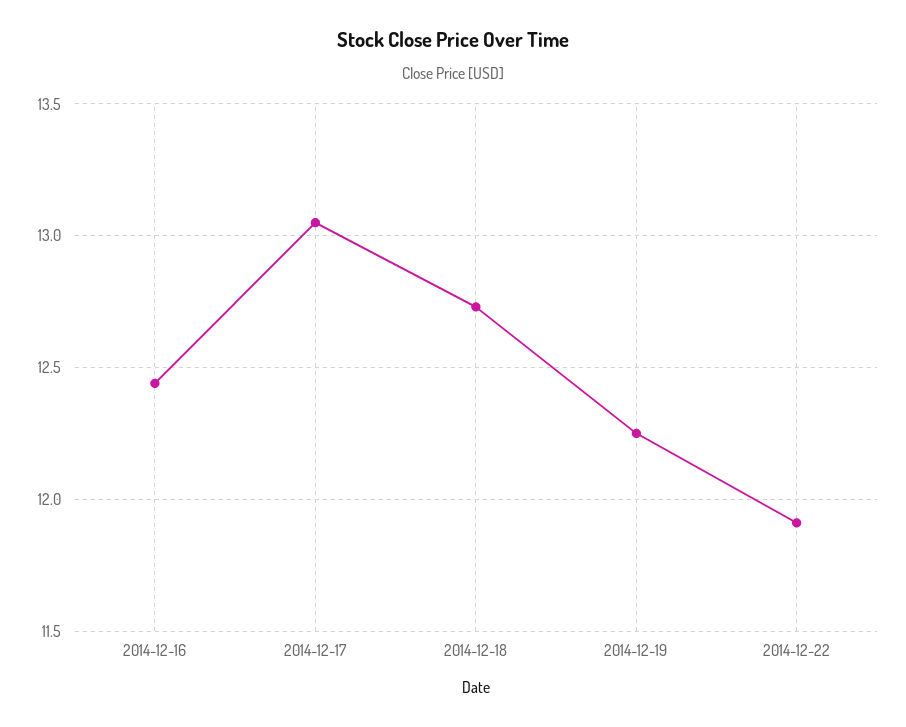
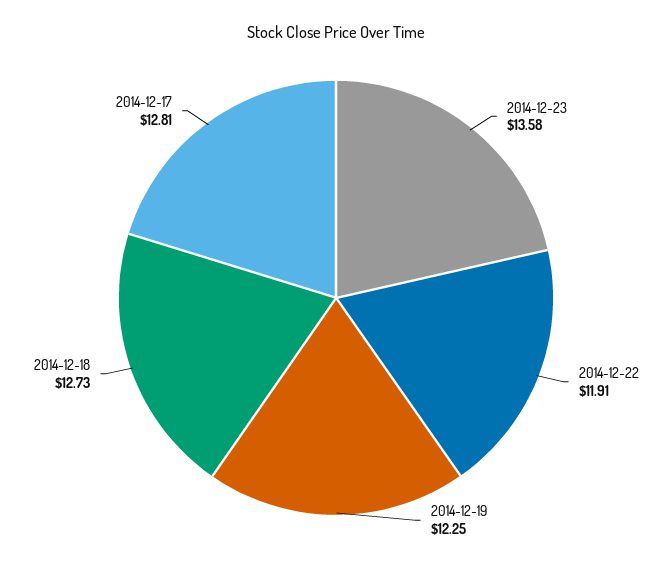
2014-12-16: 12.45 -> none
2014-12-17: 13.05 -> 12.81
2014-12-23: none -> 13.58

